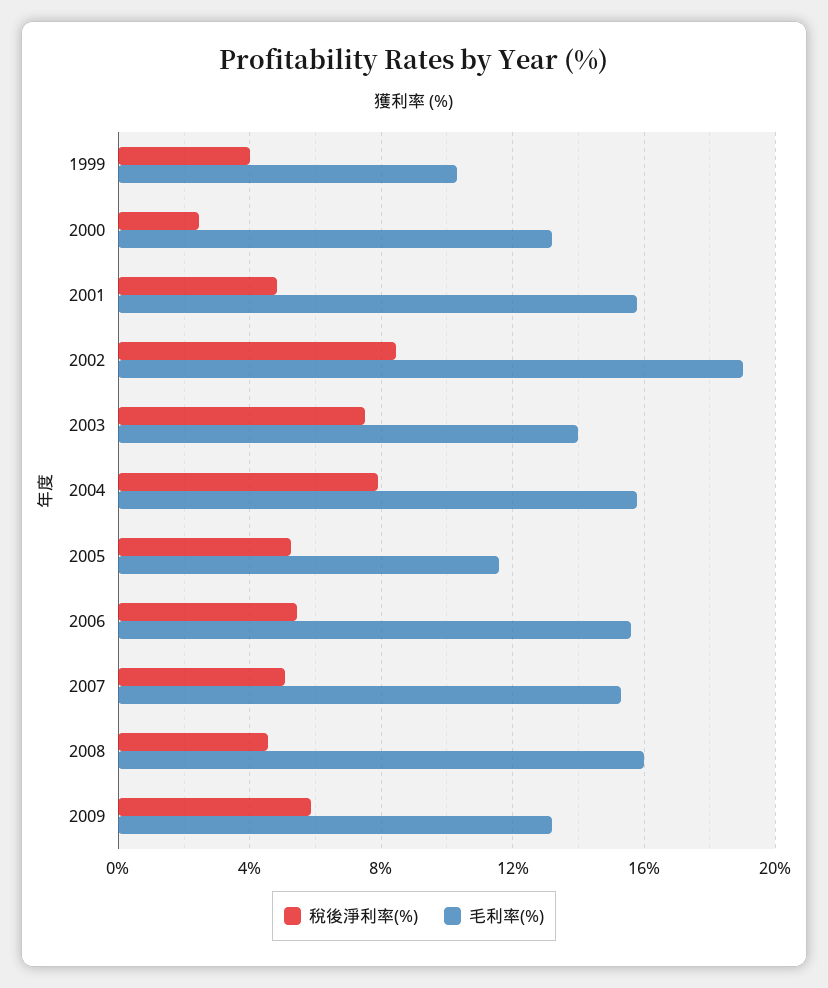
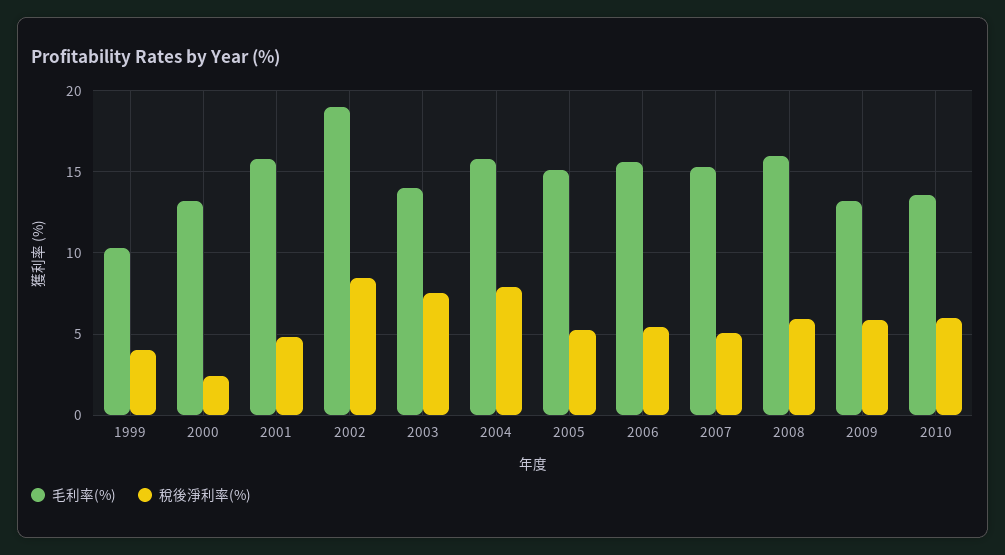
毛利率(%), 2005: 11.5 -> 15
稅後淨利率(%), 2008: 4.5 -> 6
毛利率(%), 2010: none -> 13.5
稅後淨利率(%), 2010: none -> 6

